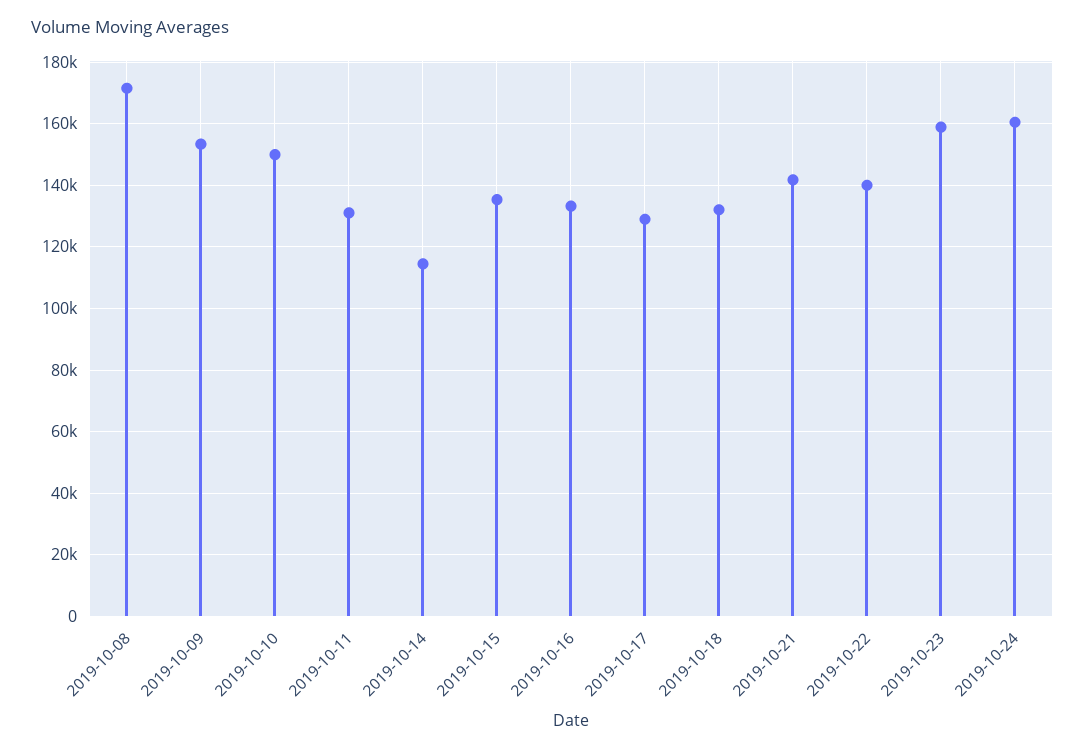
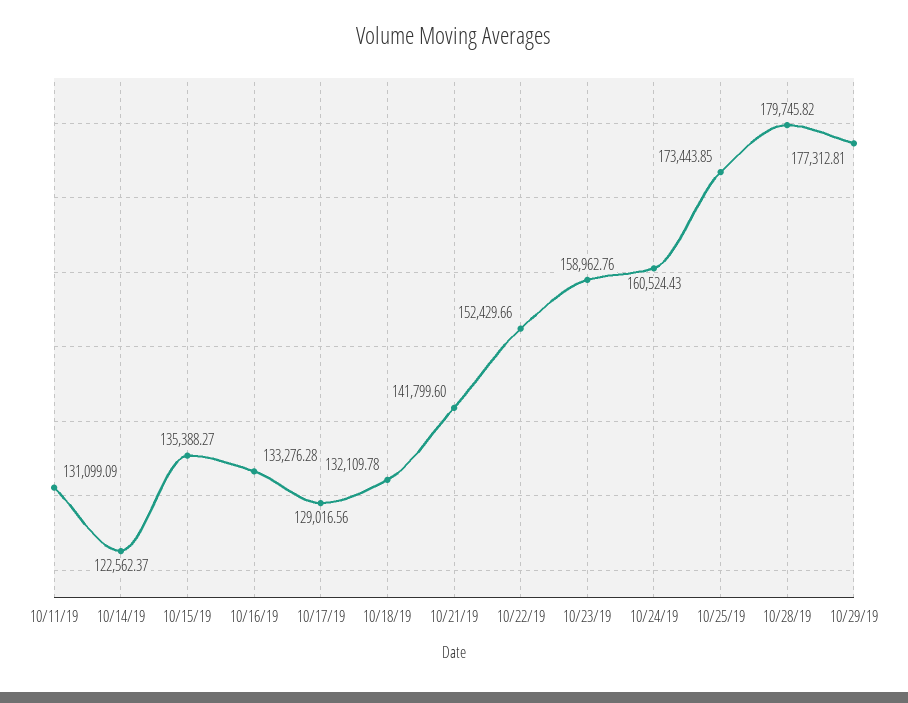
2019-10-08: 172000 -> none
2019-10-09: 154000 -> none
2019-10-10: 150000 -> none
2019-10-14: 114000 -> 122562.37
2019-10-22: 140000 -> 152429.66
10/25/19: none -> 173443.85
10/28/19: none -> 179745.82
10/29/19: none -> 177312.81

